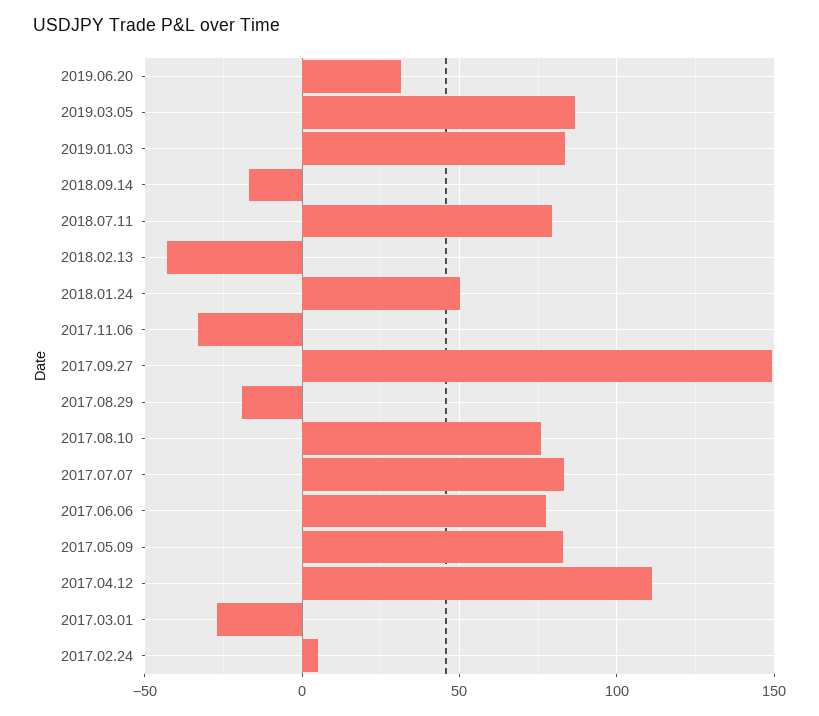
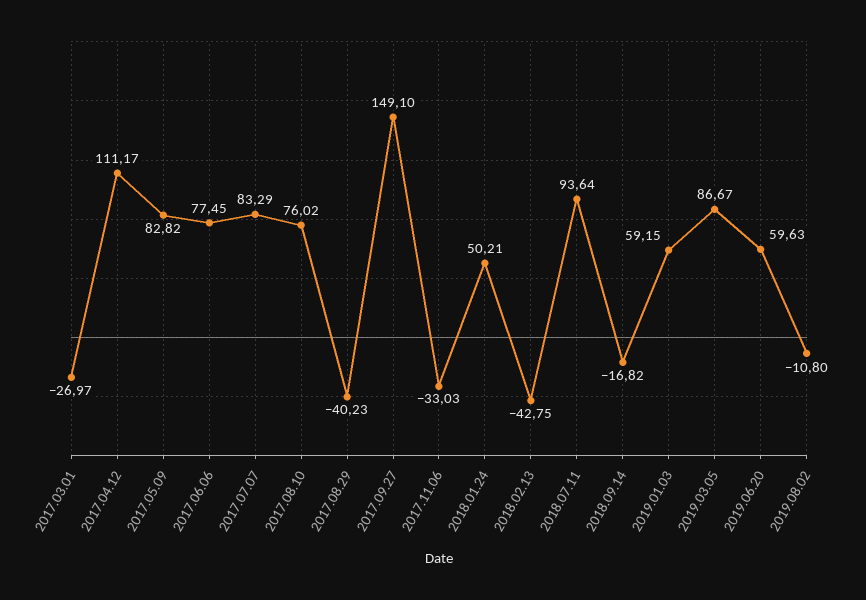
2019.06.20: 30 -> 59.63
2019.01.03: 85 -> 59.15
2018.07.11: 80 -> 93.64
2017.08.29: -20 -> -40.23
2017.02.24: 5 -> none
2019.08.02: none -> -10.8

